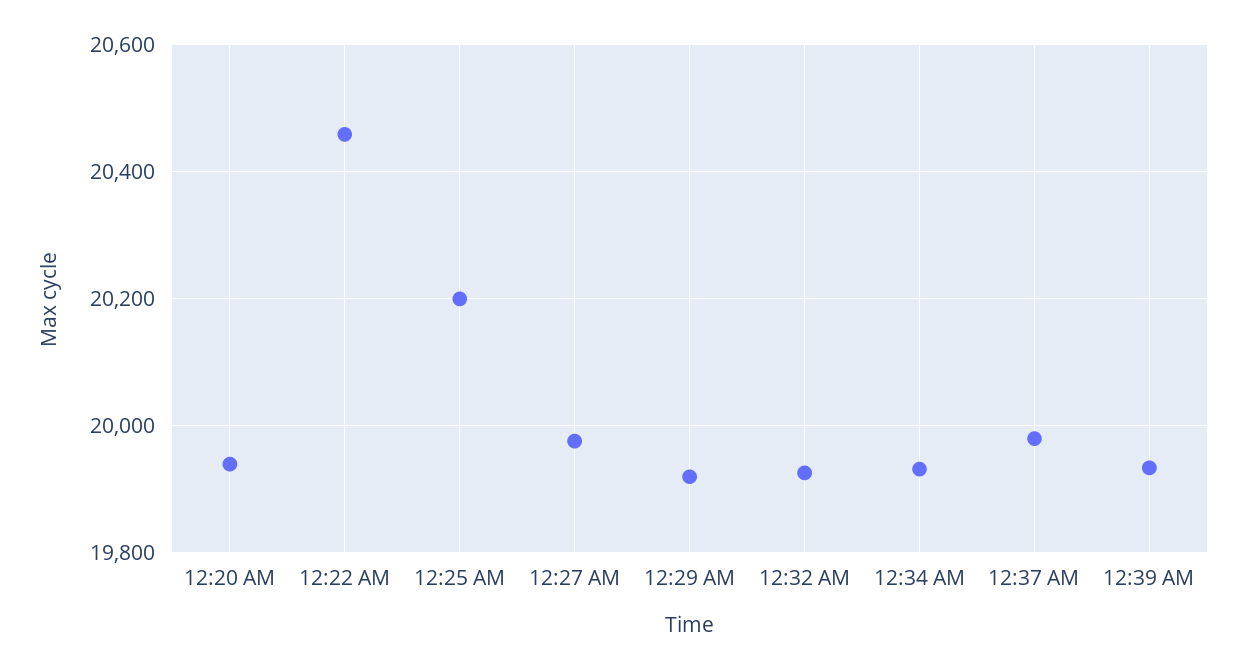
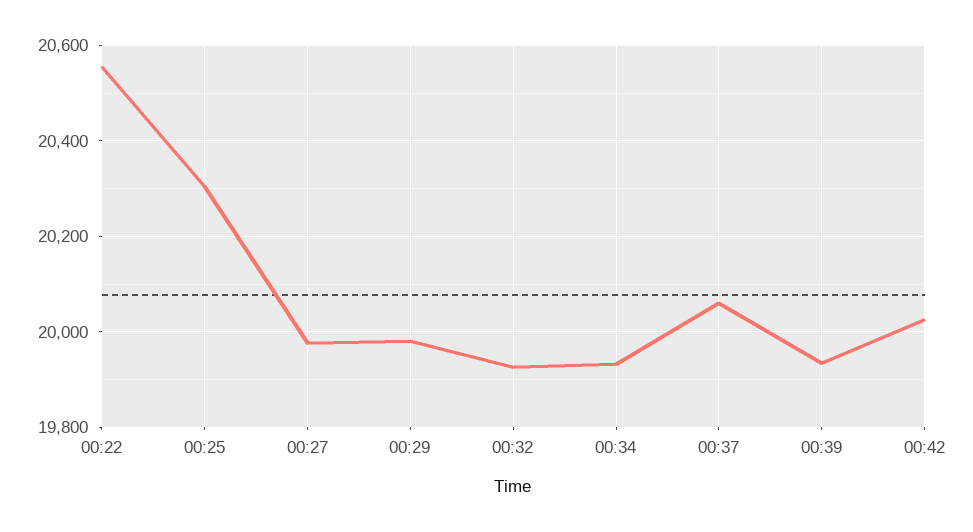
12:20 AM: 19940 -> none
12:22 AM: 20460 -> 20560
12:25 AM: 20200 -> 20300
12:29 AM: 19920 -> 19980
12:37 AM: 19980 -> 20060
00:42: none -> 20020

